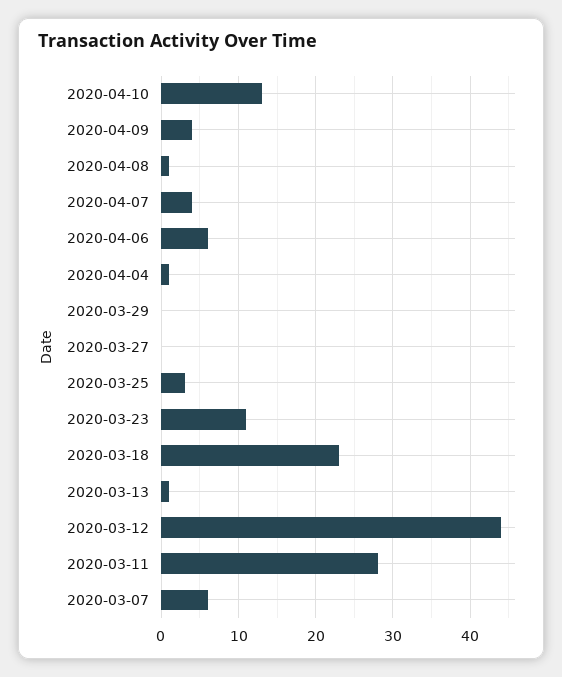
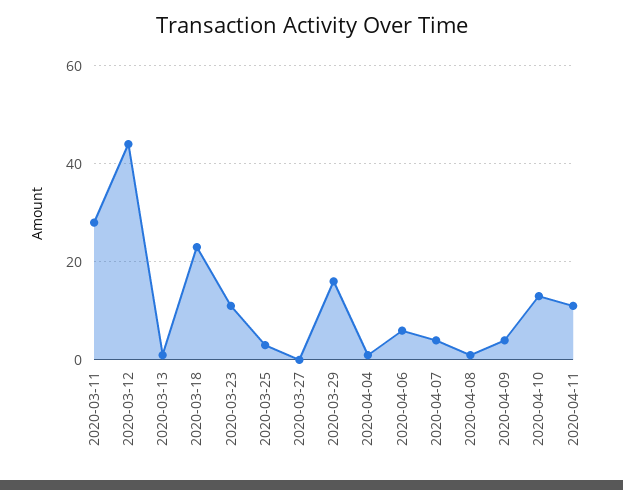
2020-03-29: 0 -> 15
2020-03-07: 6 -> none
2020-04-11: none -> 10

